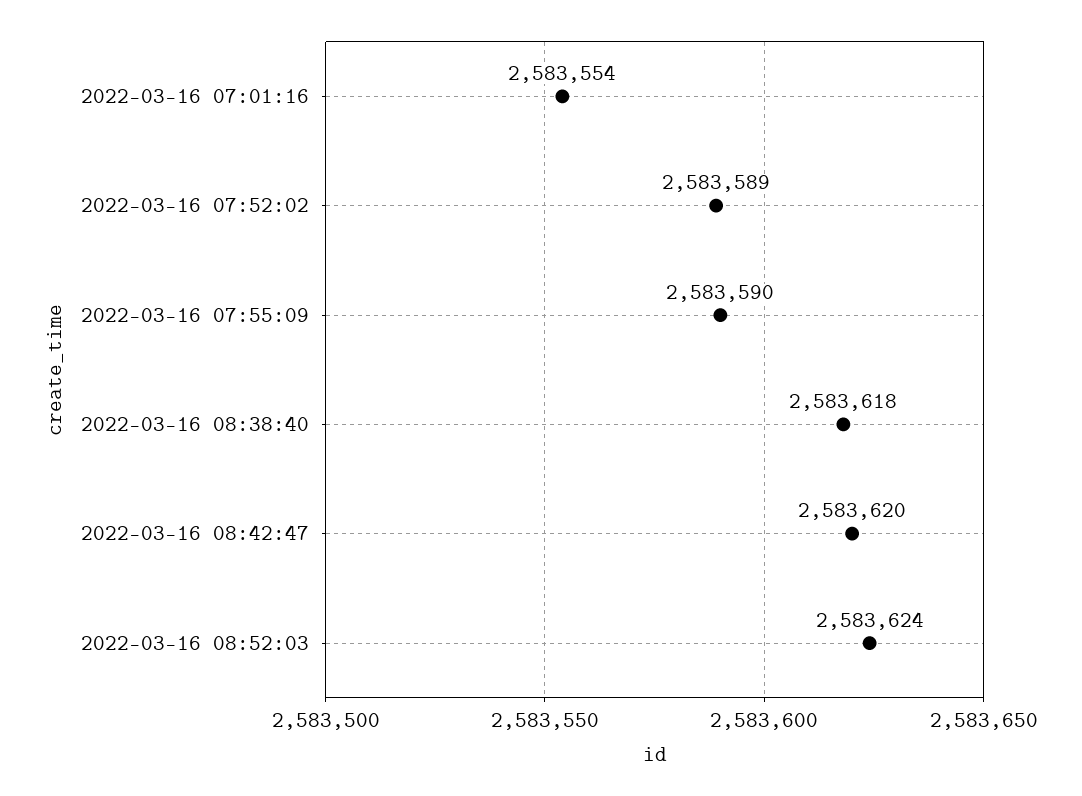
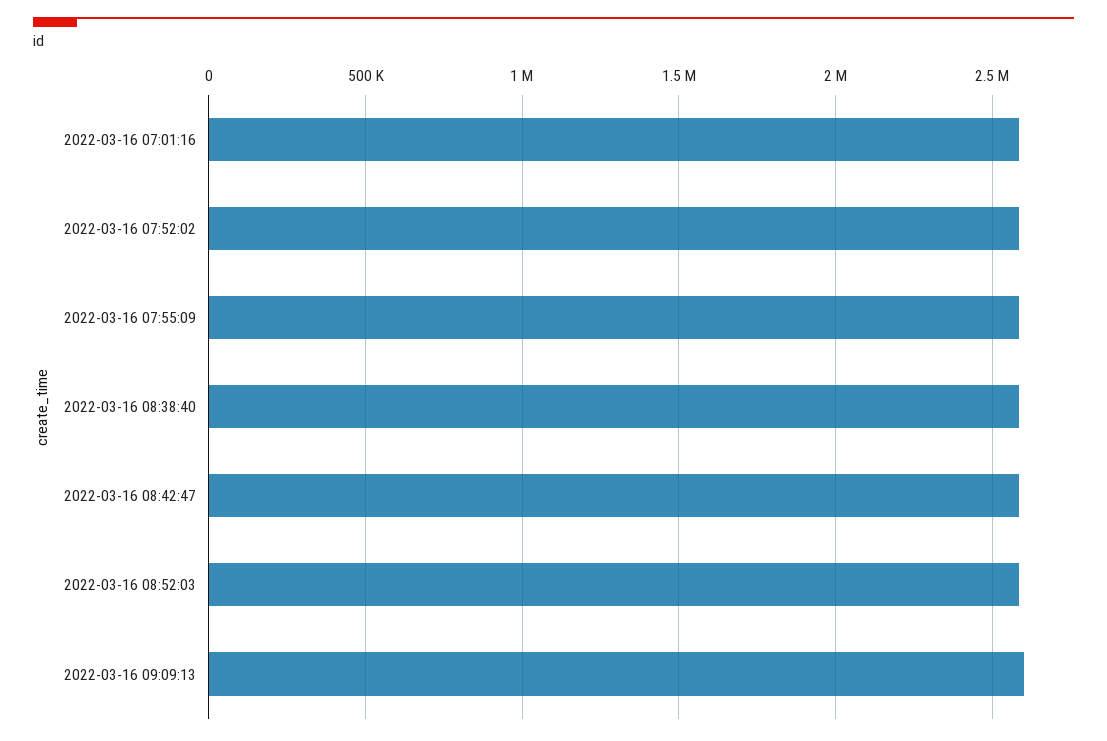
2022-03-16 09:09:13: none -> 2600000

